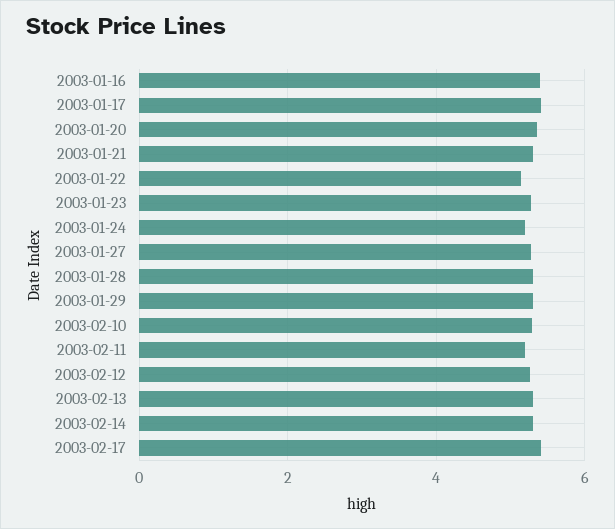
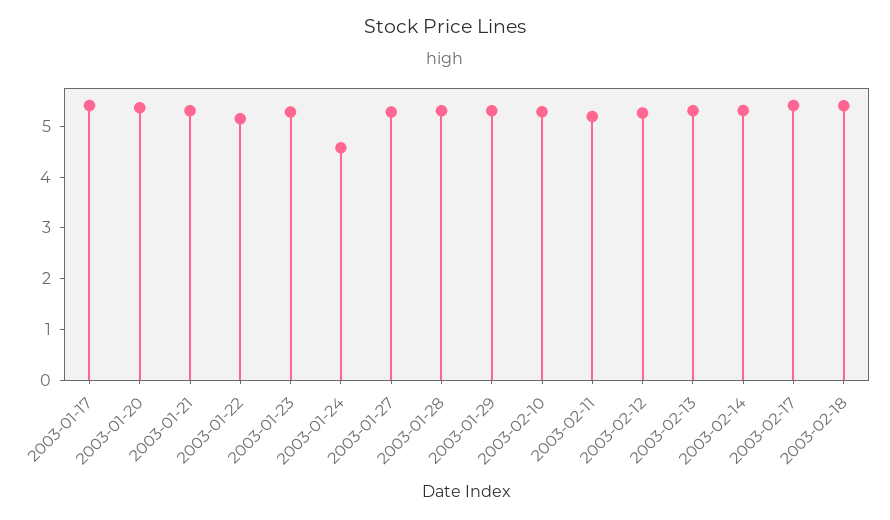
2003-01-16: 5.4 -> none
2003-01-24: 5.2 -> 4.6
2003-02-18: none -> 5.4

